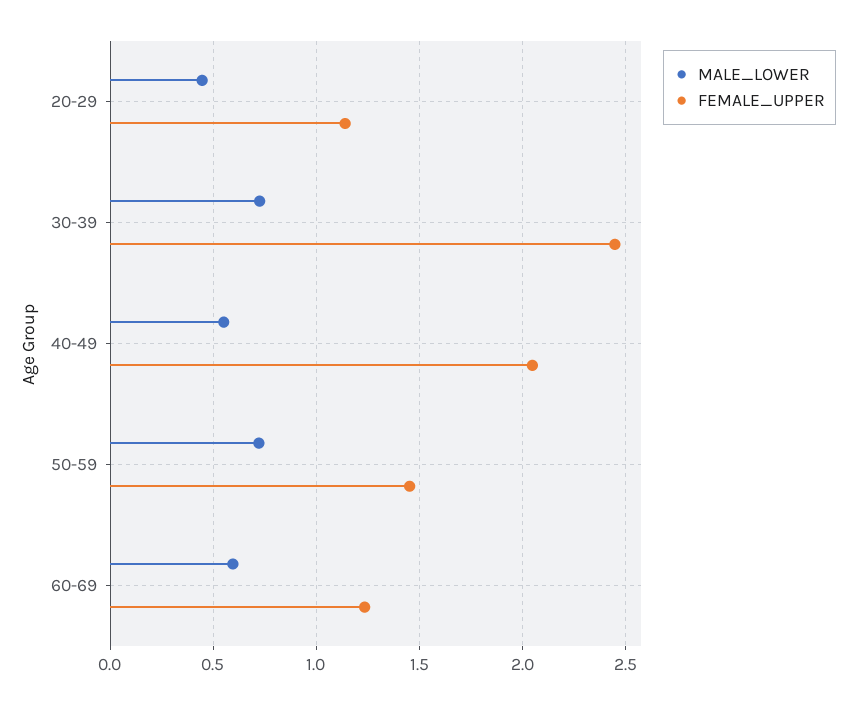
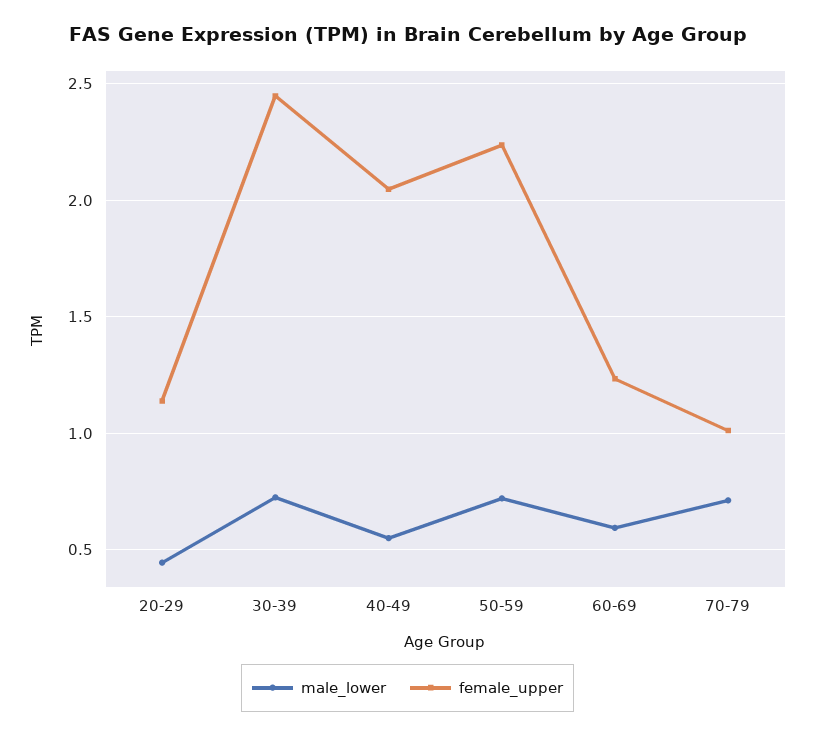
FEMALE_UPPER, 50-59: 1.45 -> 2.25
MALE_LOWER, 70-79: none -> 0.7
FEMALE_UPPER, 70-79: none -> 1

